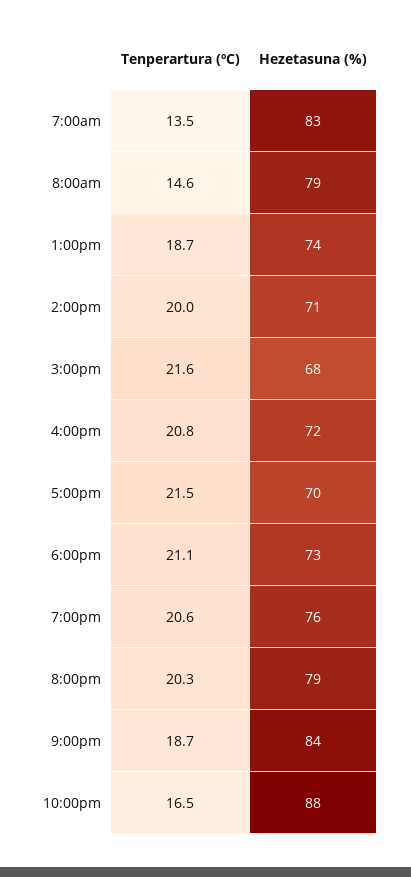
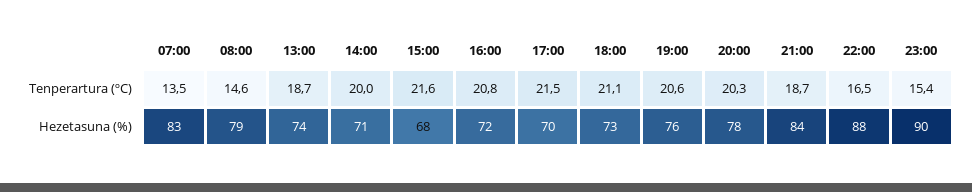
Hezetasuna (%), 8:00pm: 79 -> 78
Tenperartura (ºC), 23:00: none -> 15.4
Hezetasuna (%), 23:00: none -> 90

